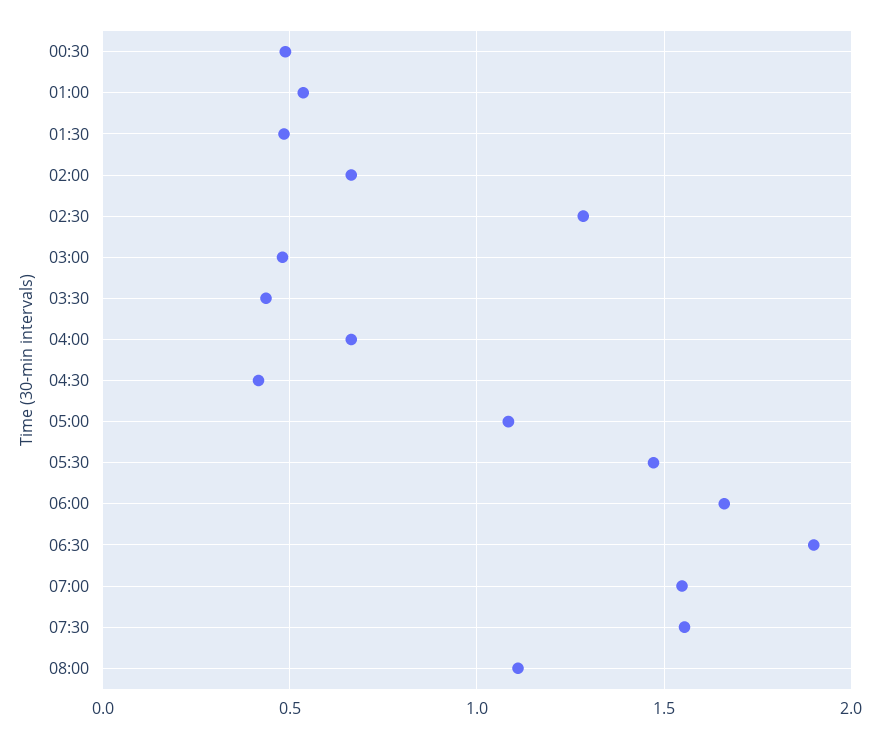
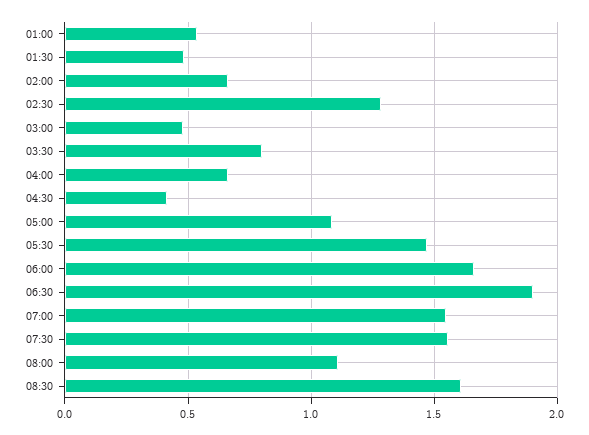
00:30: 0.5 -> none
03:30: 0.45 -> 0.8
08:30: none -> 1.6

